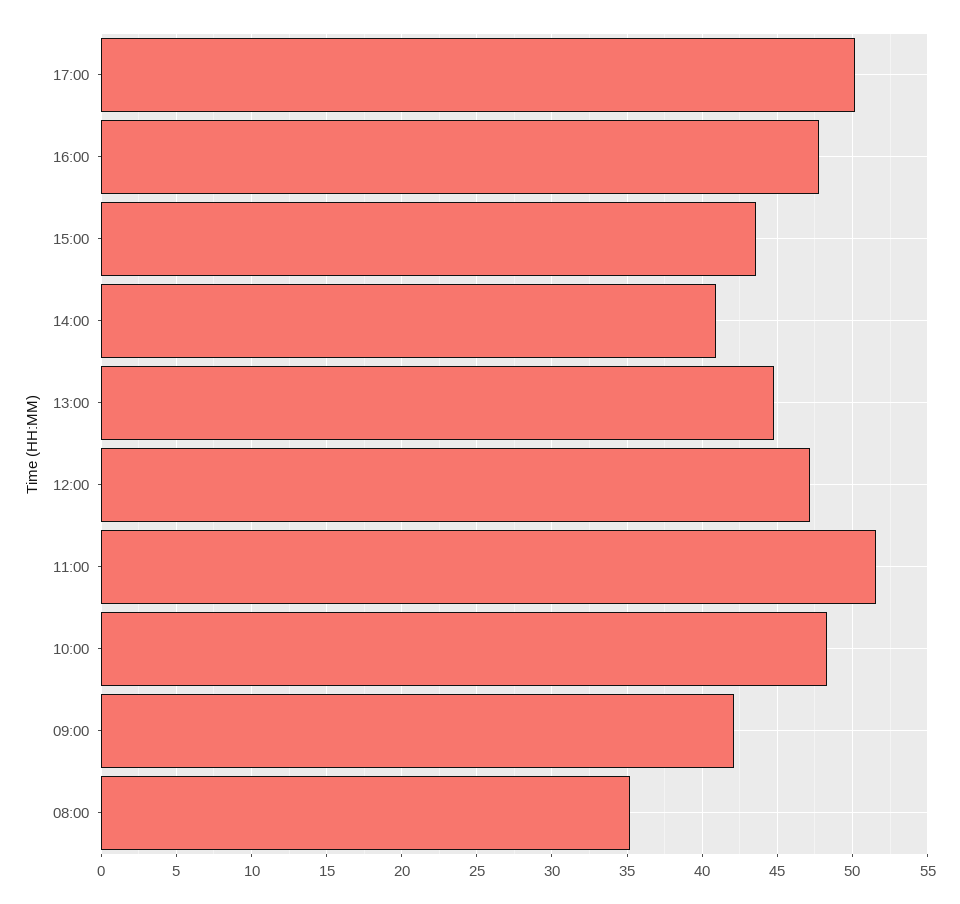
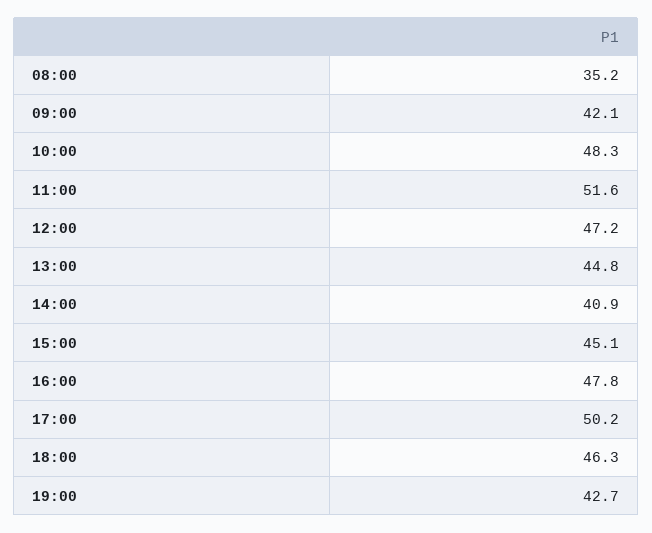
15:00: 43.5 -> 45.1
18:00: none -> 46.3
19:00: none -> 42.7

